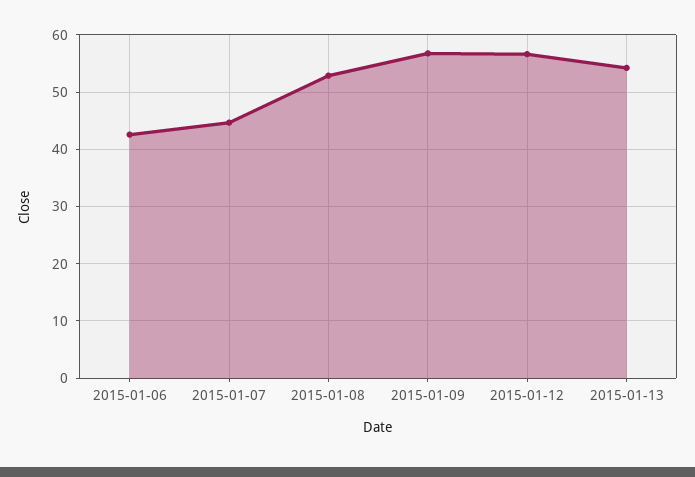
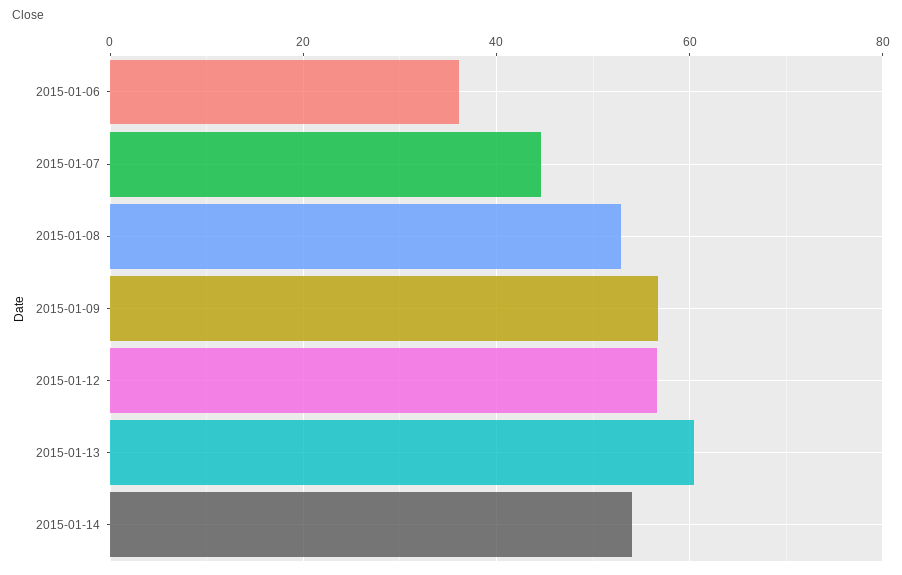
2015-01-06: 42 -> 36
2015-01-13: 54 -> 60
2015-01-14: none -> 54

